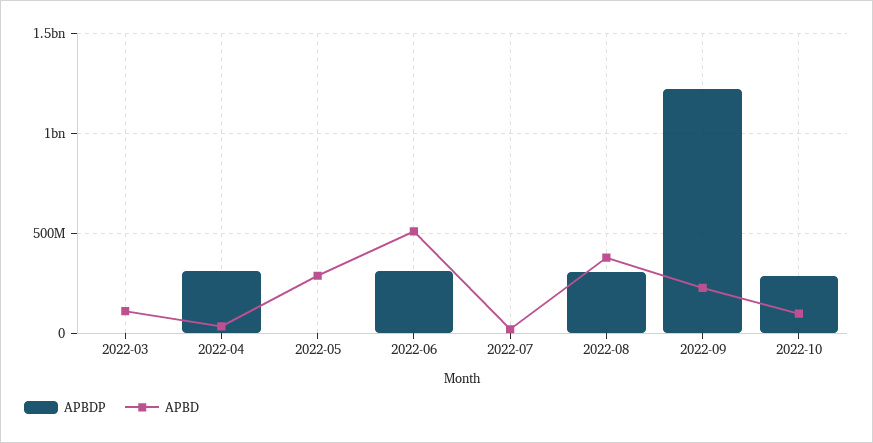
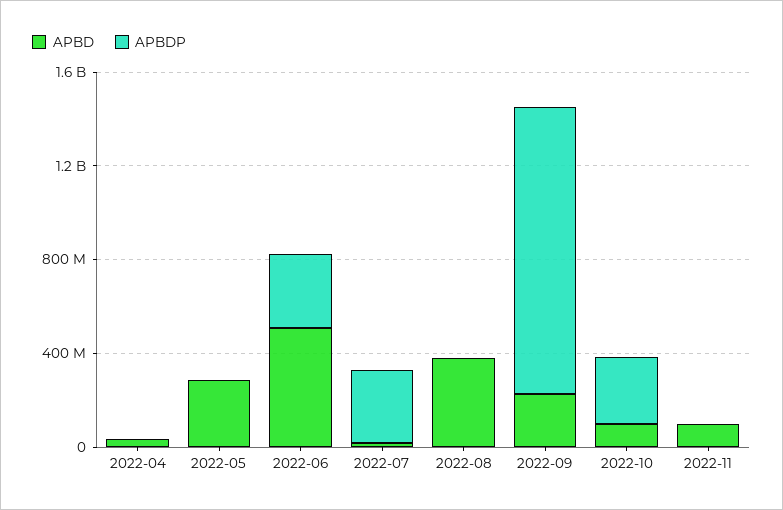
APBDP, 2022-03: 0 -> none
APBD, 2022-03: 100000000 -> none
APBDP, 2022-04: 300000000 -> 0
APBDP, 2022-07: 0 -> 300000000
APBDP, 2022-08: 300000000 -> 0
APBD, 2022-11: none -> 100000000
APBDP, 2022-11: none -> 0

